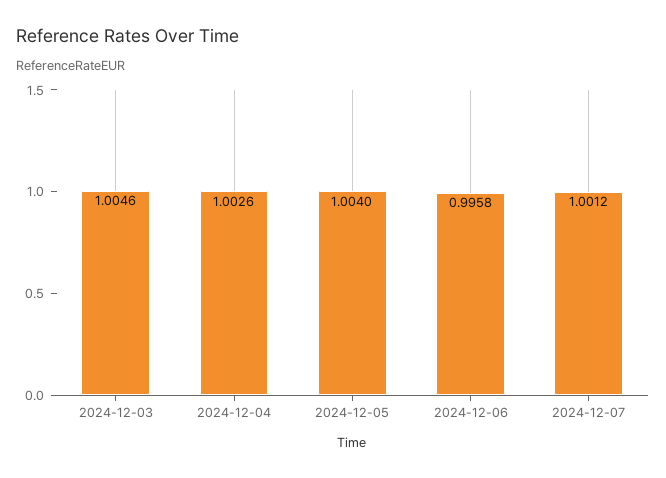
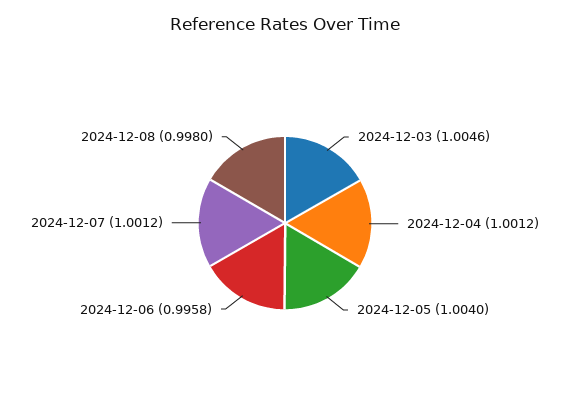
2024-12-04: 1.0026 -> 1.0012
2024-12-08: none -> 0.998

